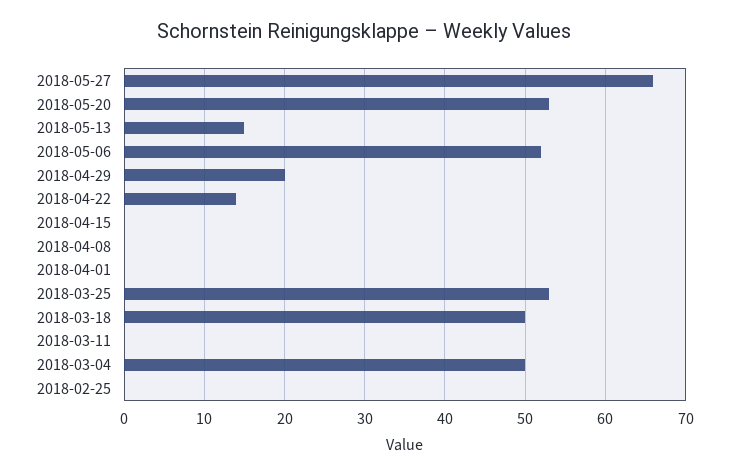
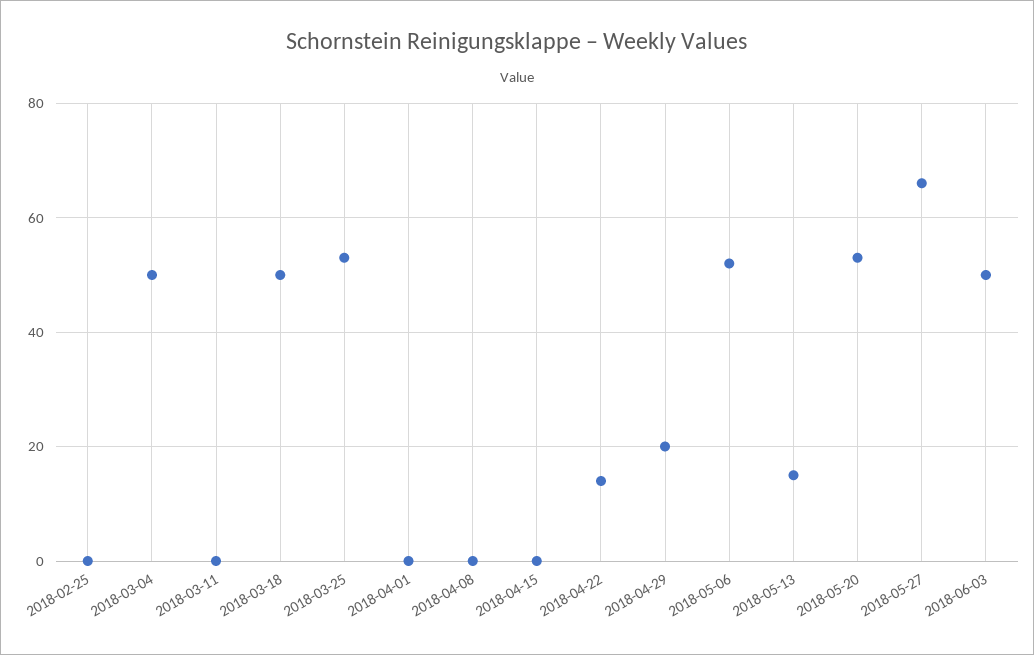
2018-06-03: none -> 50

